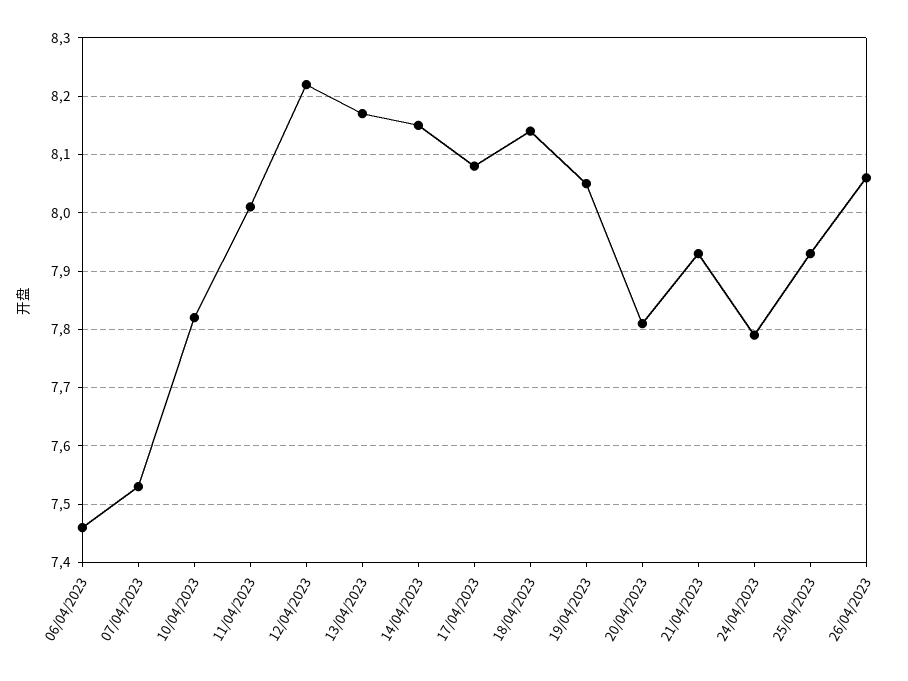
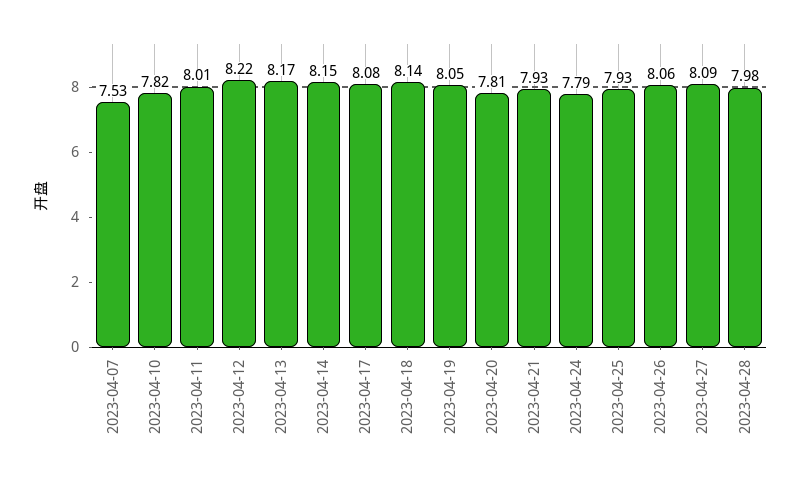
06/04/2023: 7.45 -> none
2023-04-27: none -> 8.09
2023-04-28: none -> 7.98

